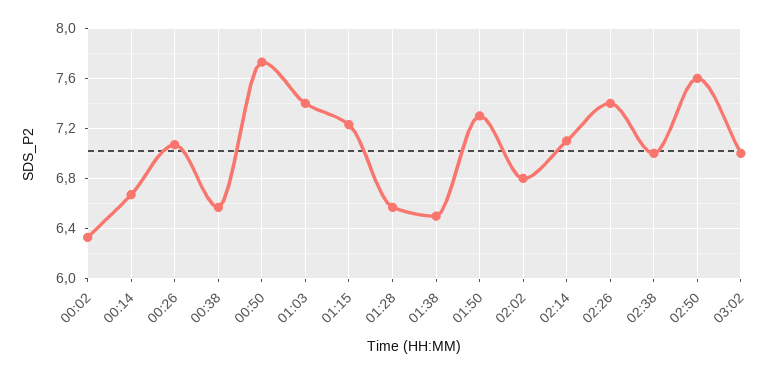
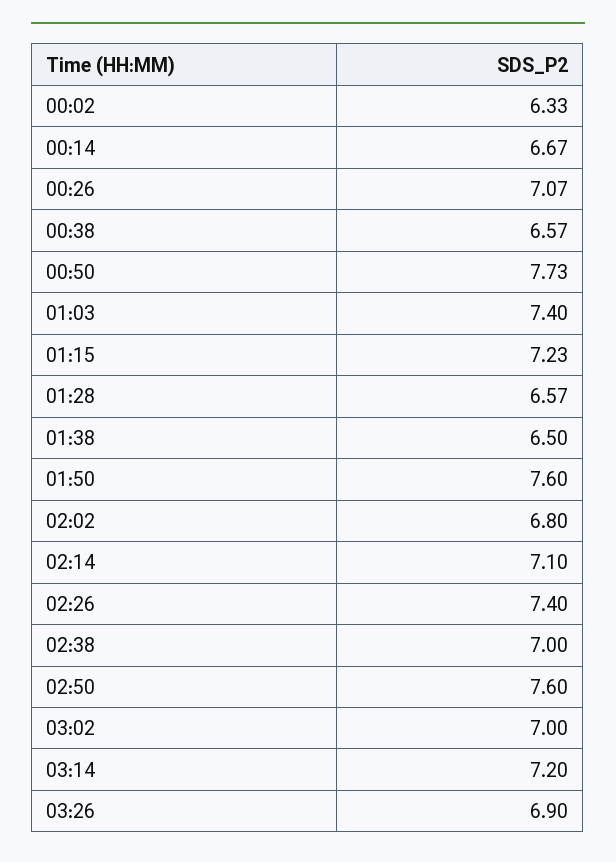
01:50: 7.3 -> 7.6
03:14: none -> 7.2
03:26: none -> 6.9

